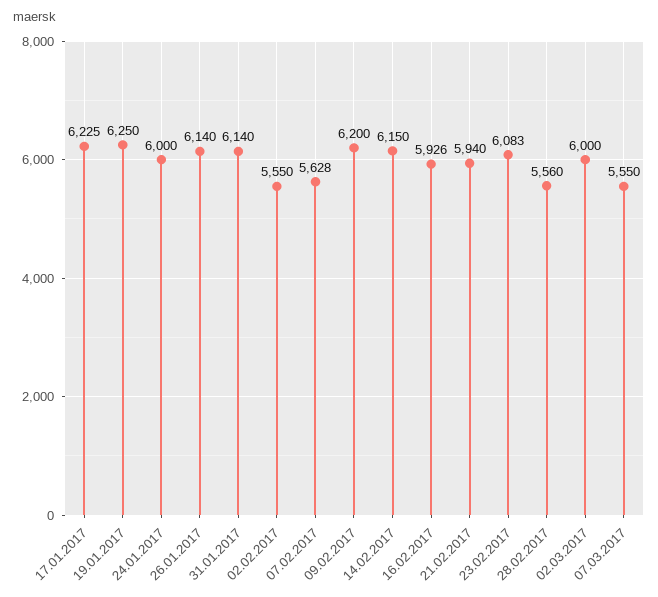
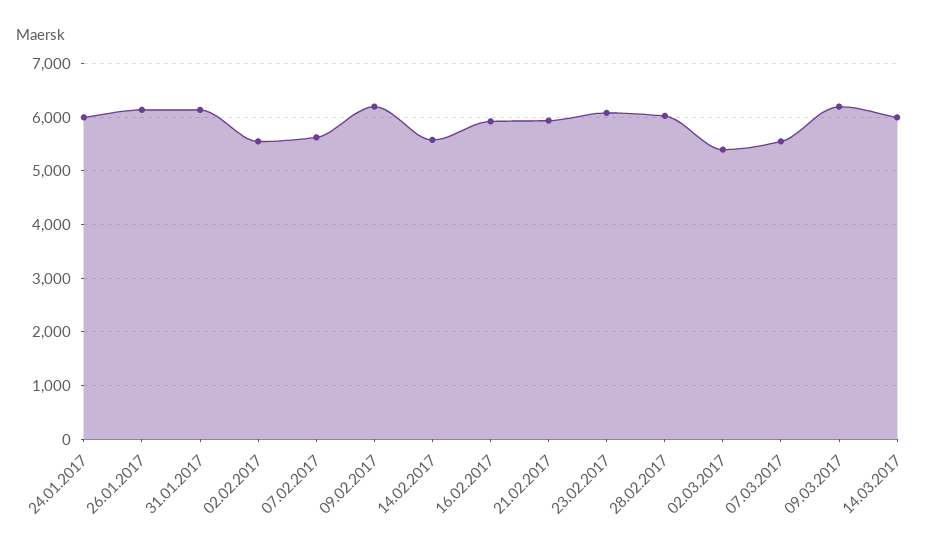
17.01.2017: 6225 -> none
19.01.2017: 6250 -> none
14.02.2017: 6150 -> 5600
28.02.2017: 5560 -> 6000
02.03.2017: 6000 -> 5400
09.03.2017: none -> 6200
14.03.2017: none -> 6000

